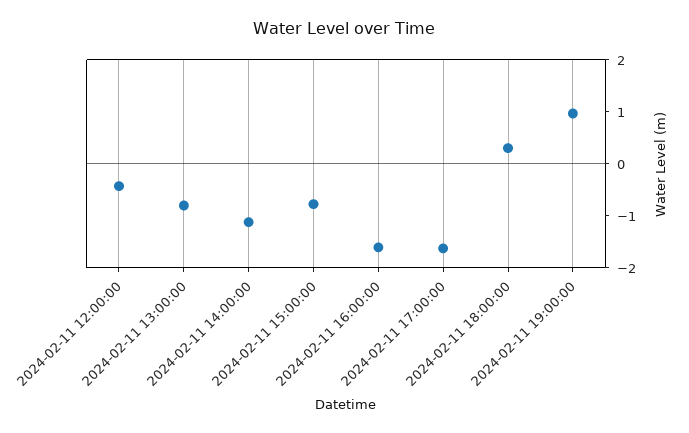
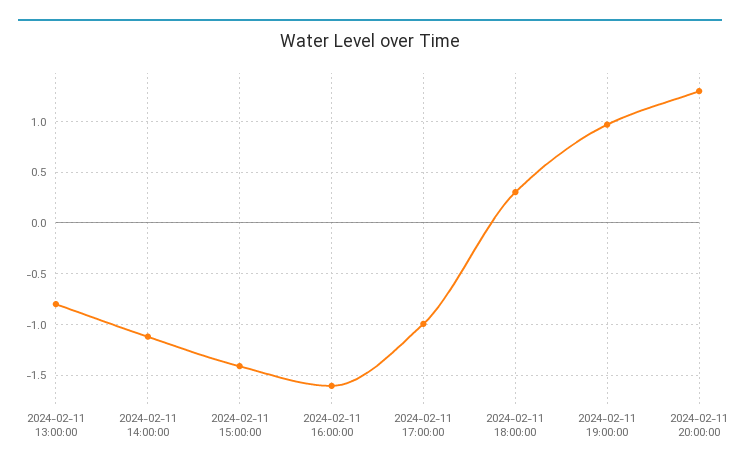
2024-02-11 12:00:00: -0.4 -> none
2024-02-11 15:00:00: -0.8 -> -1.4
2024-02-11 17:00:00: -1.6 -> -1
2024-02-11 20:00:00: none -> 1.3

